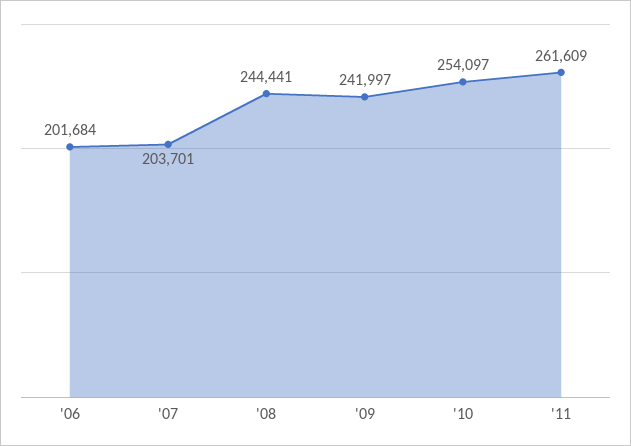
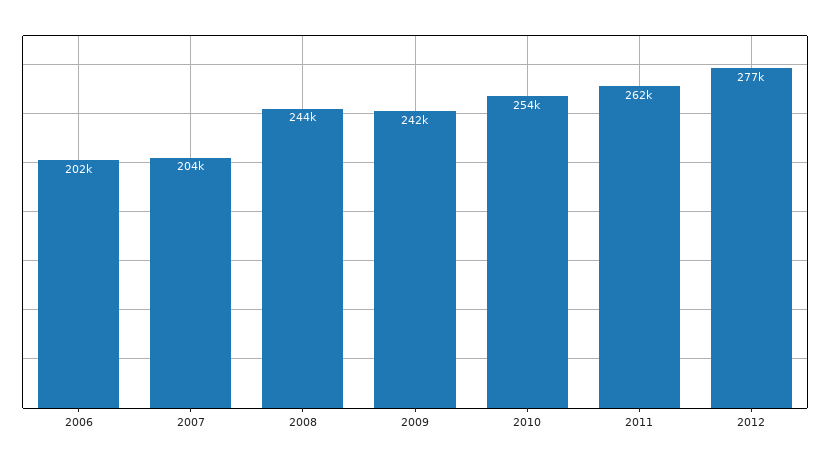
2012: none -> 277000

